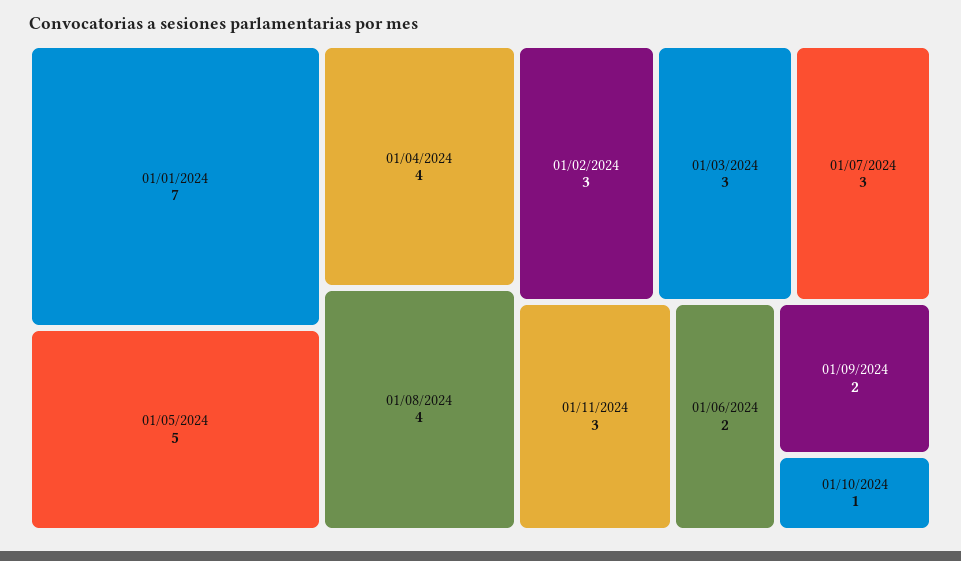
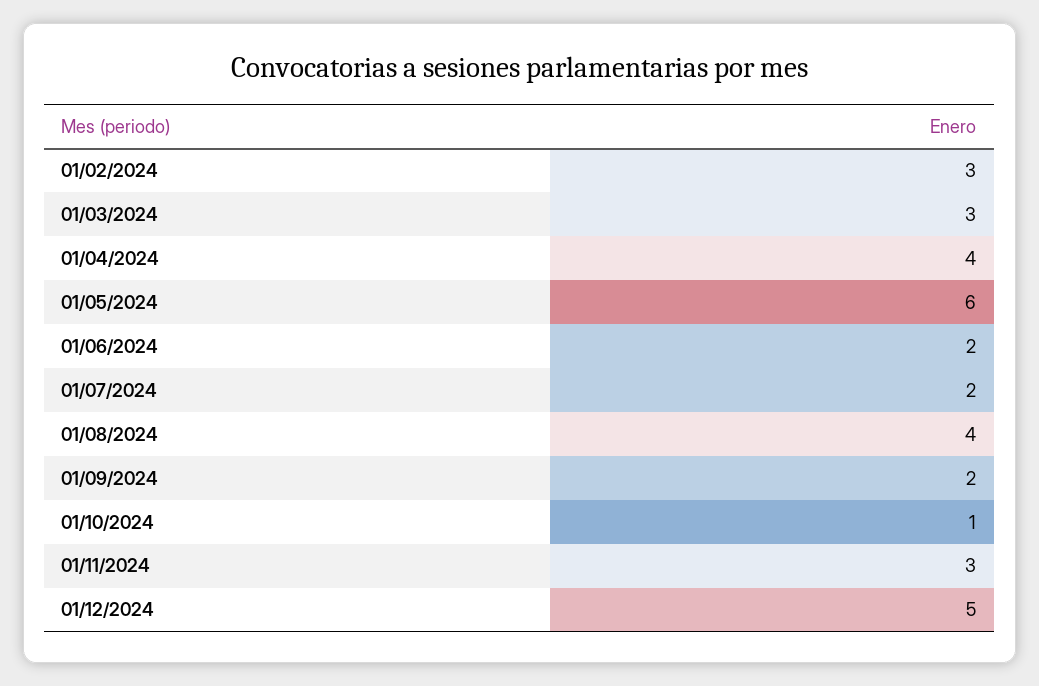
01/01/2024: 7 -> none
01/05/2024: 5 -> 6
01/07/2024: 3 -> 2
01/12/2024: none -> 5

